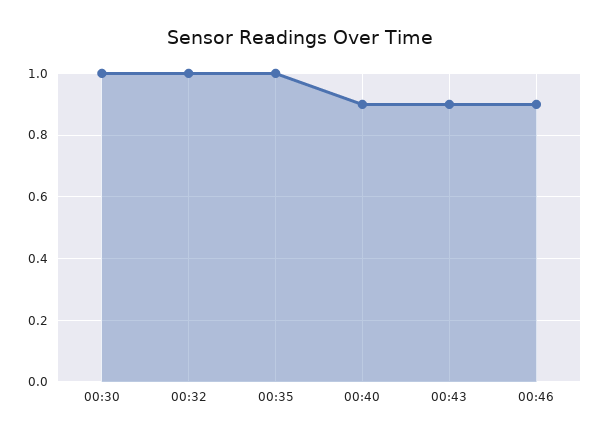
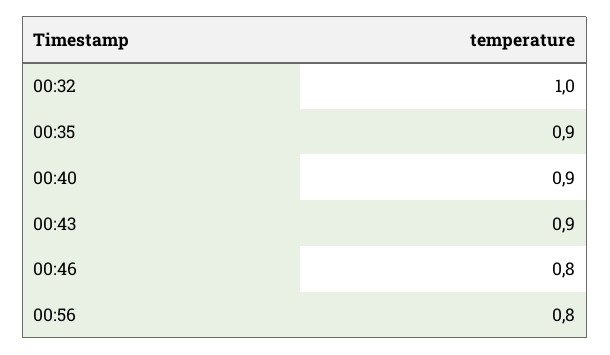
00:30: 1 -> none
00:35: 1 -> 0.9
00:46: 0.9 -> 0.8
00:56: none -> 0.8

